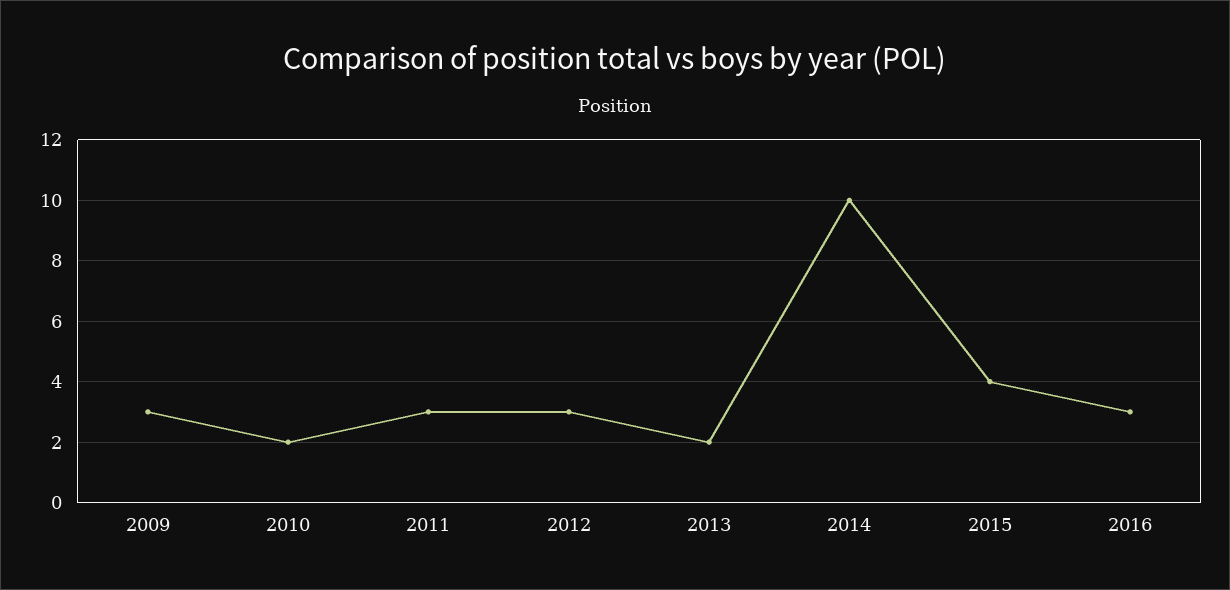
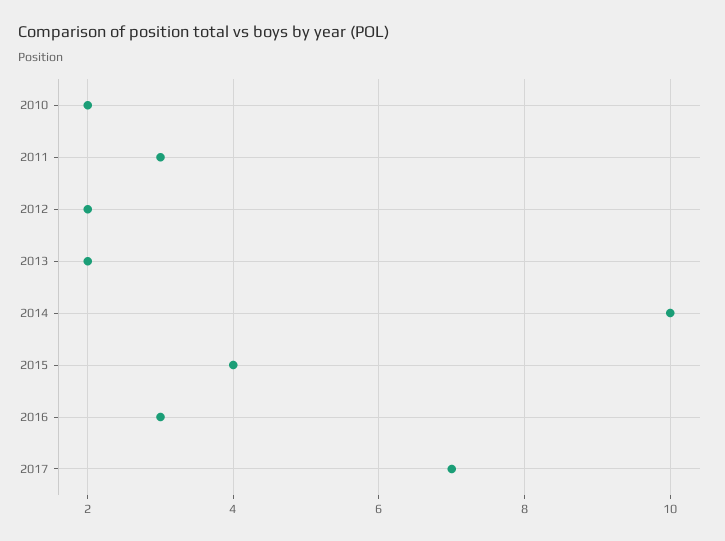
2009: 3 -> none
2012: 3 -> 2
2017: none -> 7

